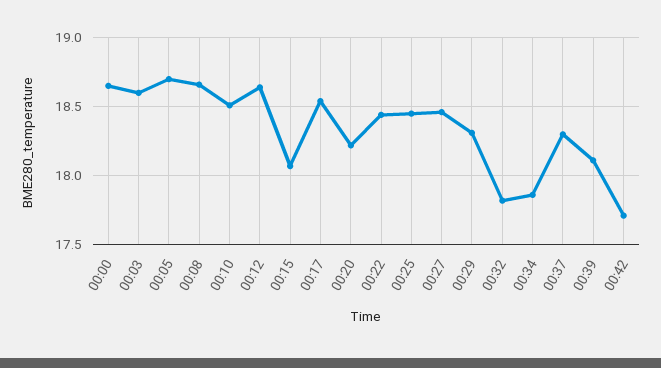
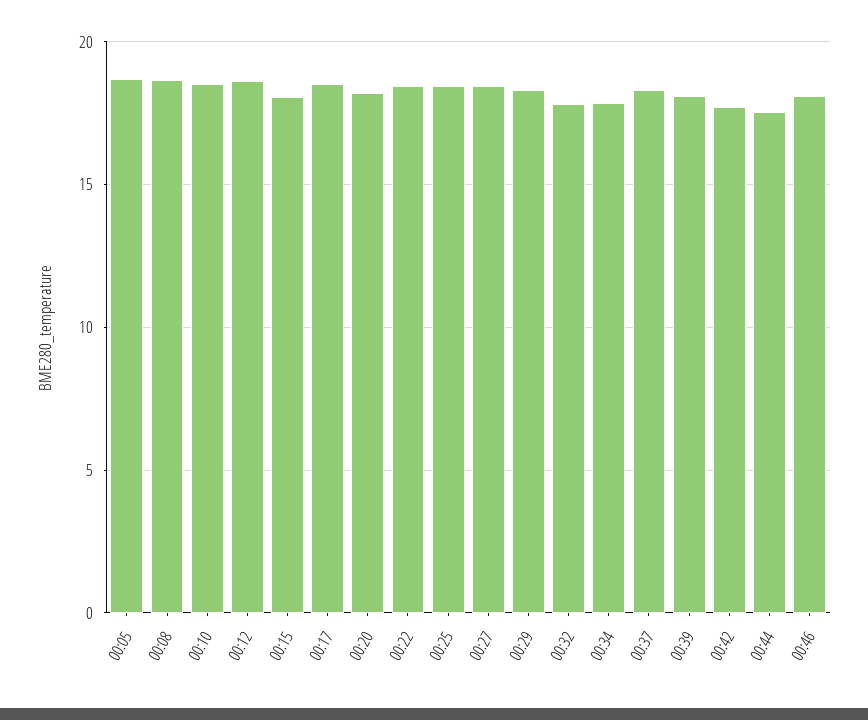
00:00: 18.65 -> none
00:03: 18.6 -> none
00:44: none -> 17.5
00:46: none -> 18

